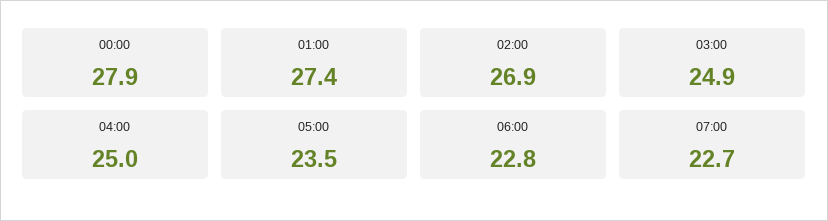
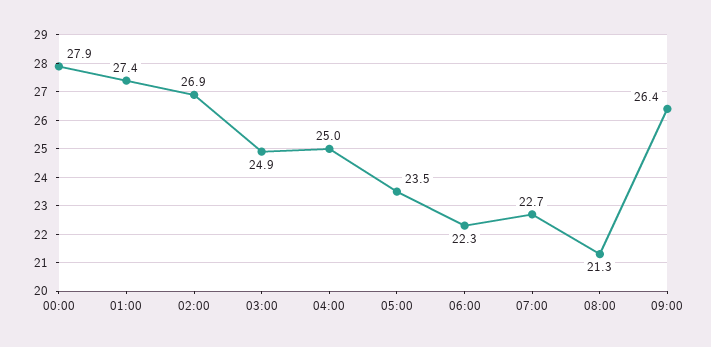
06:00: 22.8 -> 22.3
08:00: none -> 21.3
09:00: none -> 26.4

